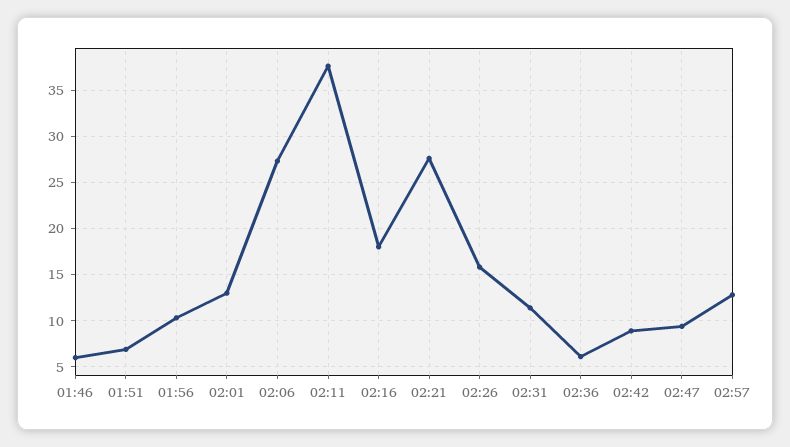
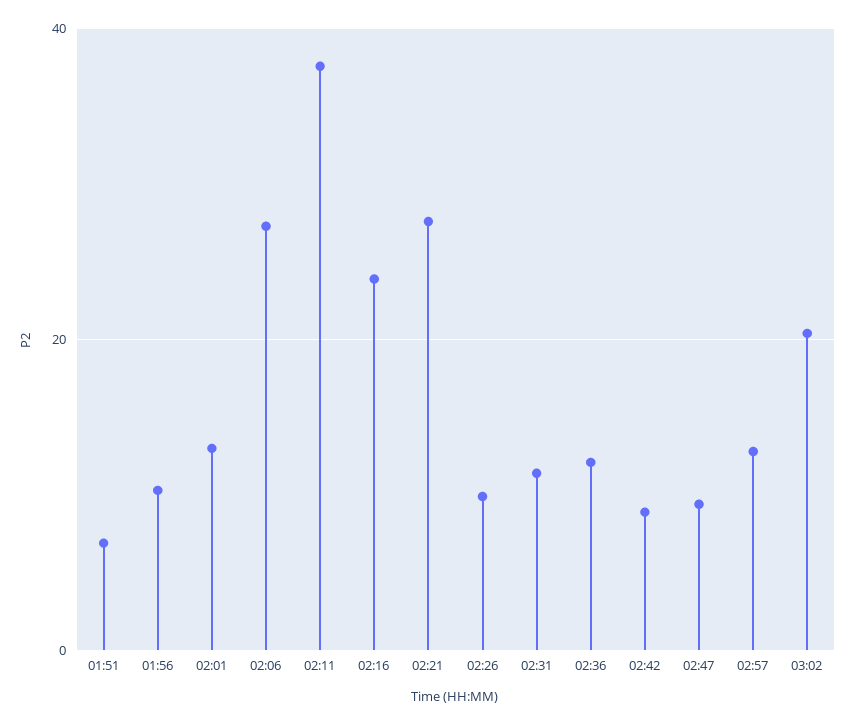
01:46: 6 -> none
02:16: 18 -> 24
02:26: 16 -> 10
02:36: 6 -> 12
03:02: none -> 20

